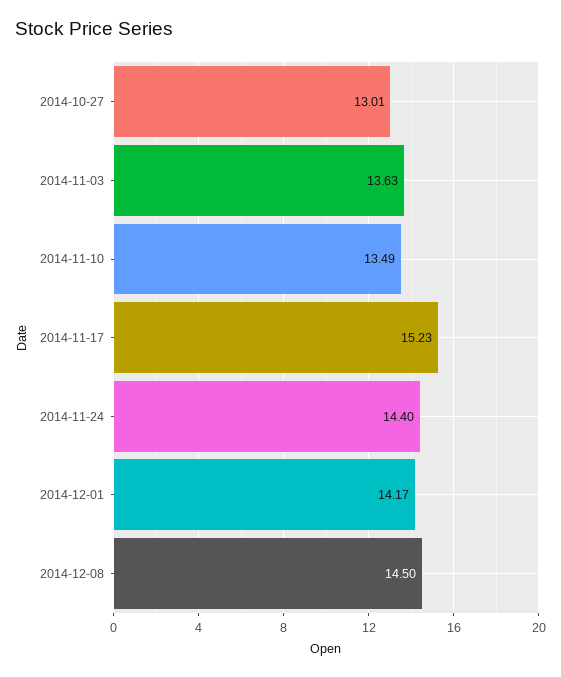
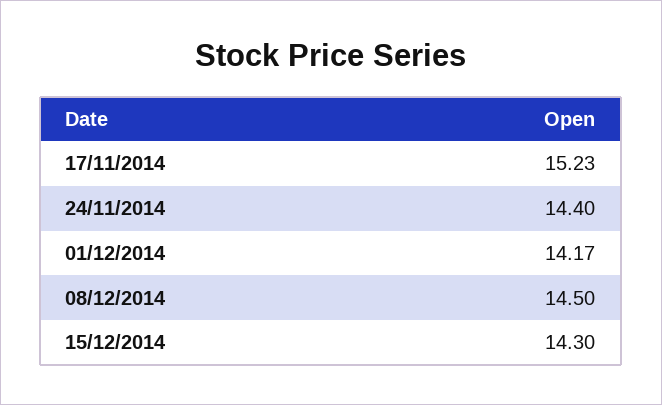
2014-10-27: 13.01 -> none
2014-11-03: 13.63 -> none
2014-11-10: 13.49 -> none
15/12/2014: none -> 14.3

